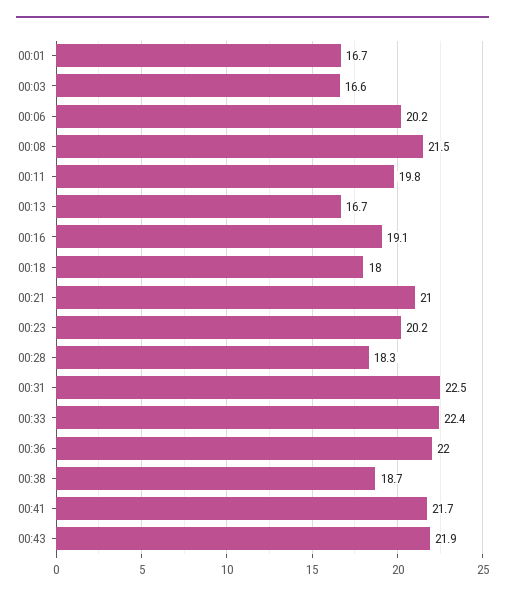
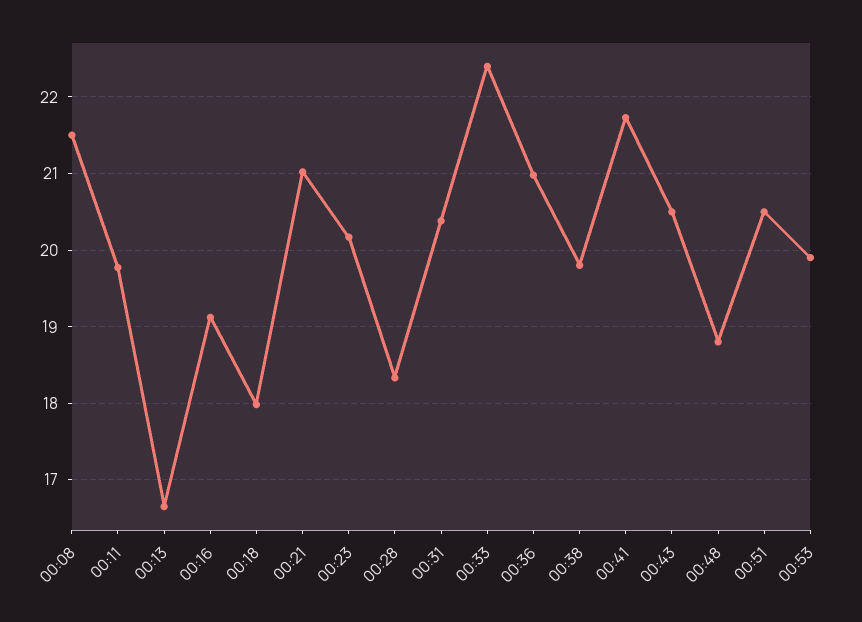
00:01: 16.7 -> none
00:03: 16.6 -> none
00:06: 20.2 -> none
00:31: 22.5 -> 20.4
00:36: 22 -> 21
00:38: 18.7 -> 19.8
00:43: 21.9 -> 20.5
00:48: none -> 18.8
00:51: none -> 20.5
00:53: none -> 19.9

